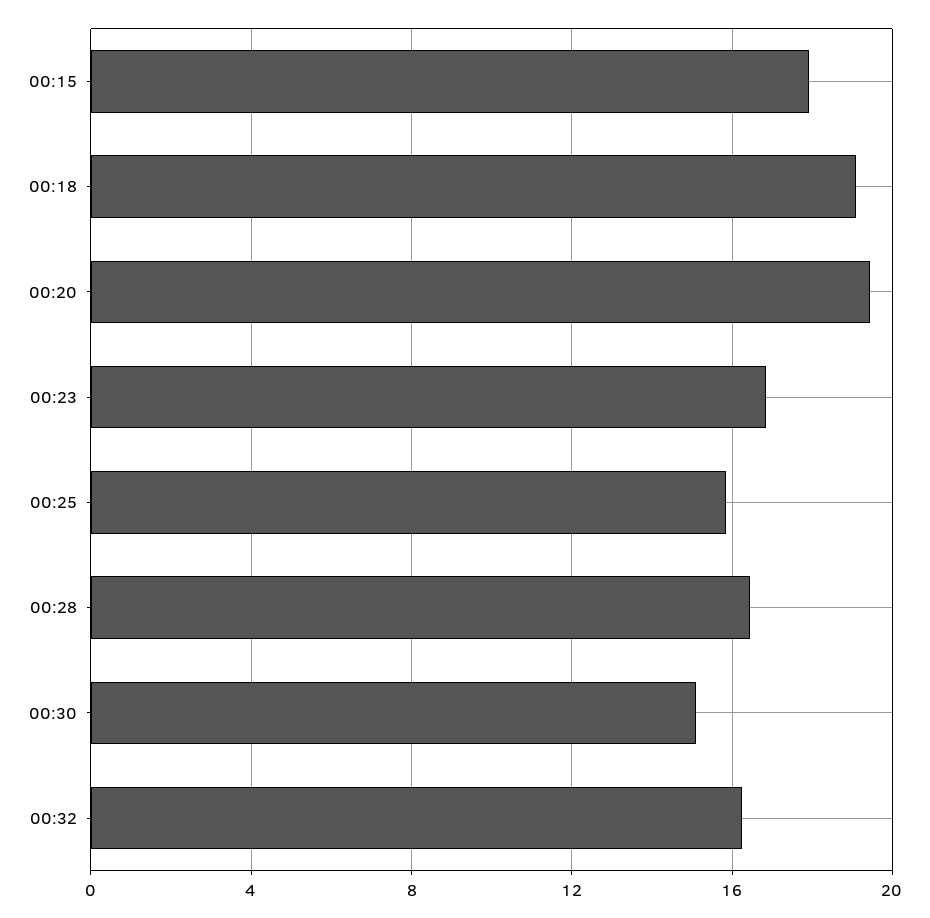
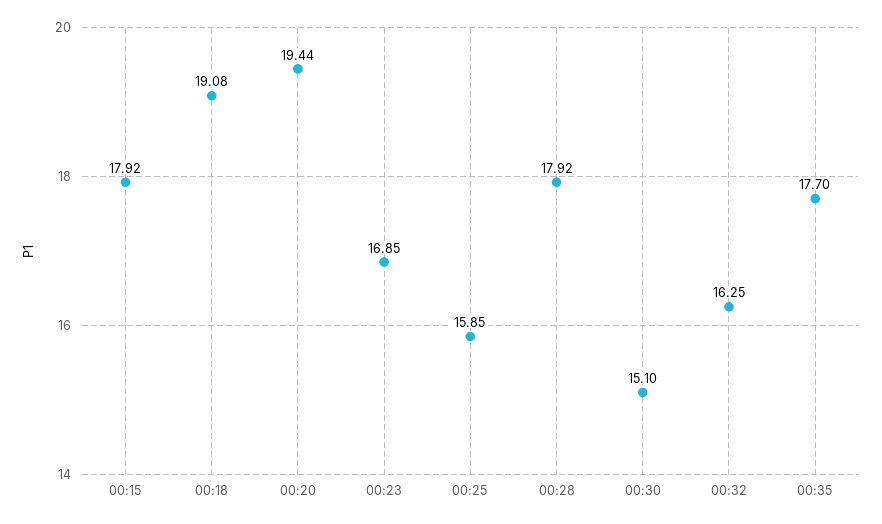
00:28: 16.5 -> 17.92
00:35: none -> 17.7

